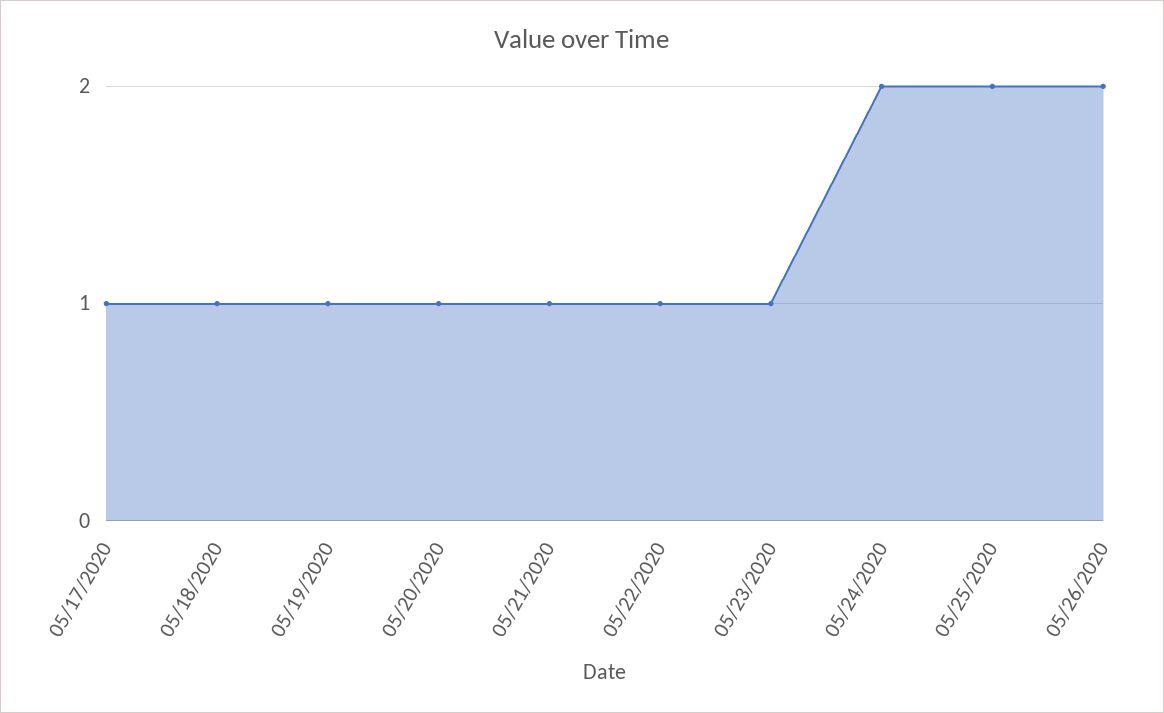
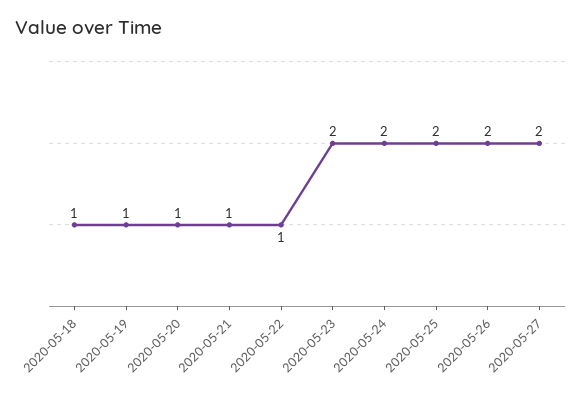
05/17/2020: 1 -> none
05/23/2020: 1 -> 2
2020-05-27: none -> 2

